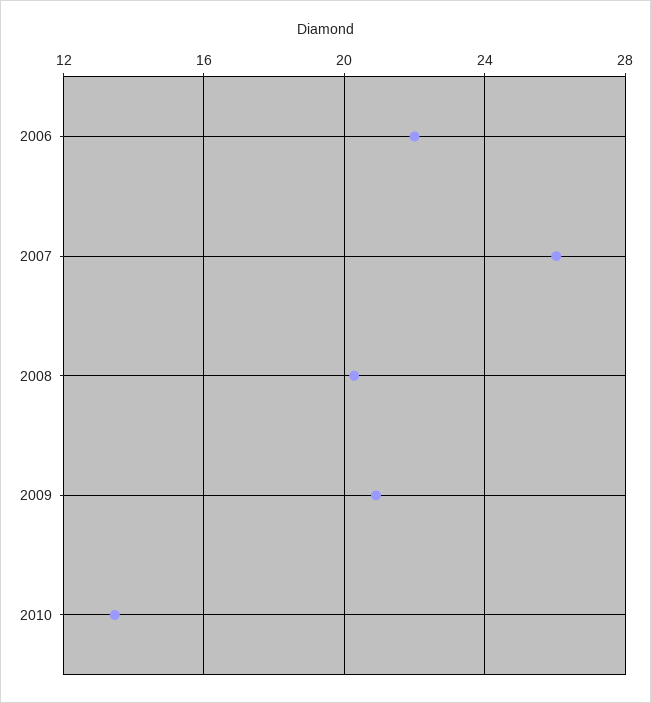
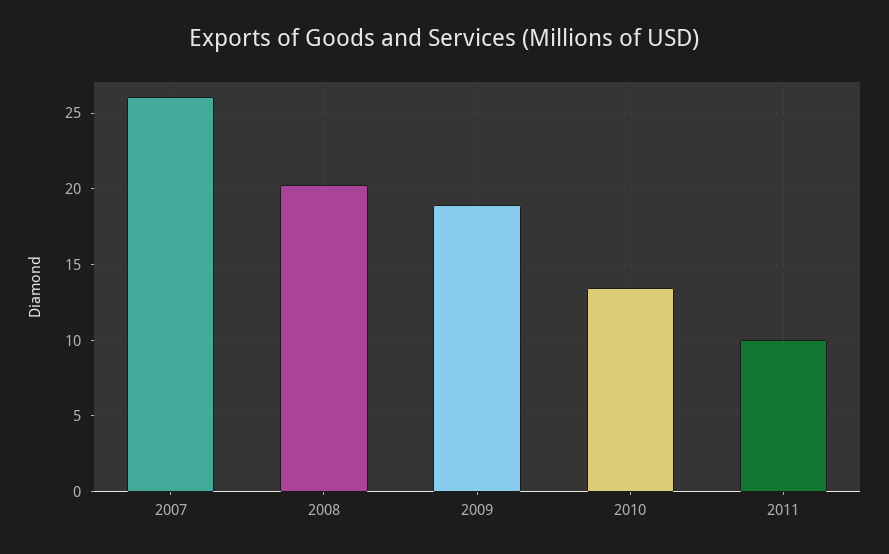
2006: 22 -> none
2009: 21 -> 19
2011: none -> 10

